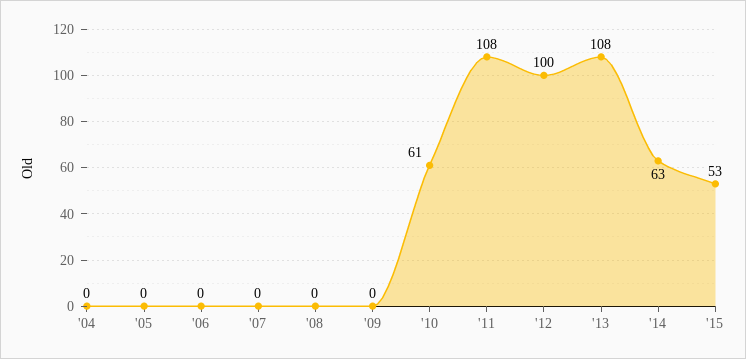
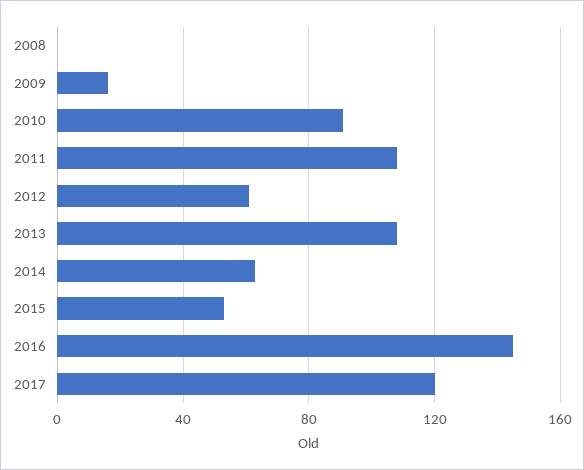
'04: 0 -> none
'05: 0 -> none
'06: 0 -> none
'07: 0 -> none
'09: 0 -> 15
'10: 61 -> 90
'12: 100 -> 60
2016: none -> 145
2017: none -> 120

